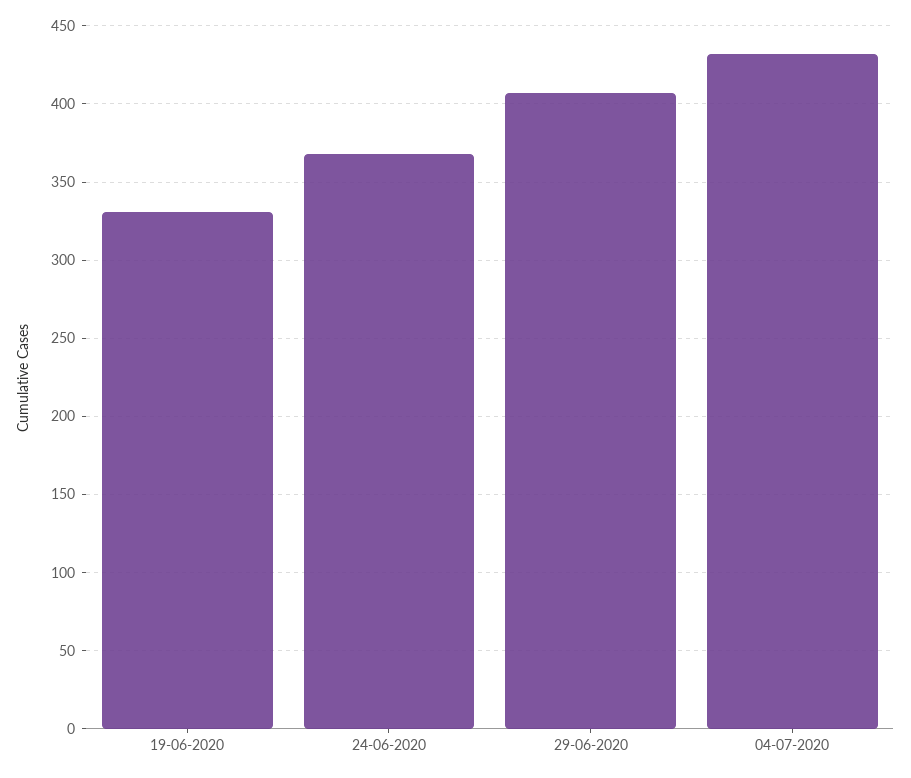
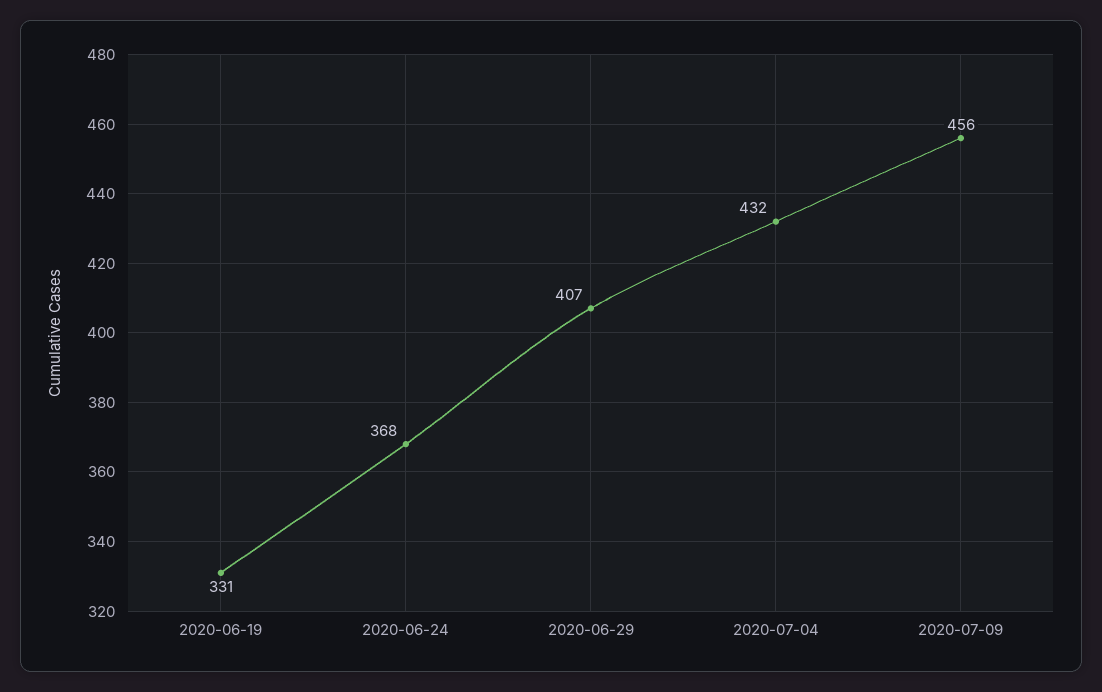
2020-07-09: none -> 456

